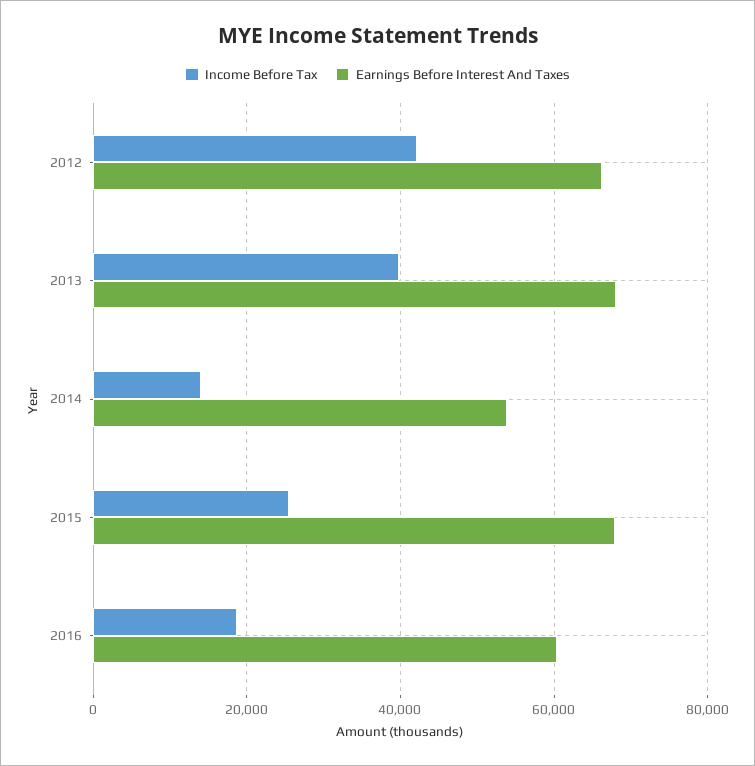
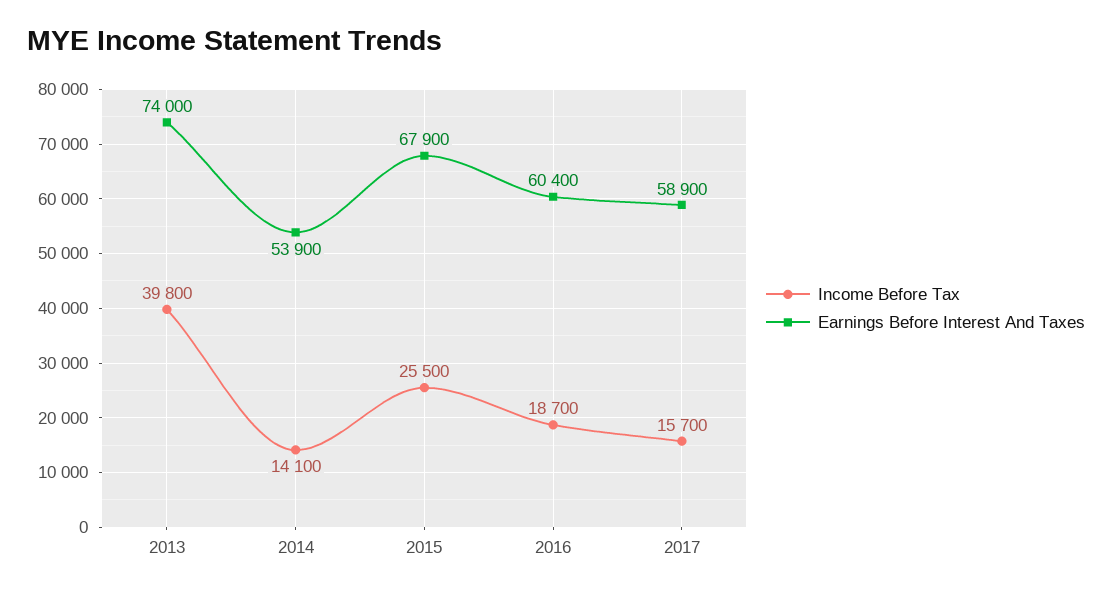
Income Before Tax, 2012: 42000 -> none
Earnings Before Interest And Taxes, 2012: 66000 -> none
Earnings Before Interest And Taxes, 2013: 68000 -> 74000
Income Before Tax, 2017: none -> 15700
Earnings Before Interest And Taxes, 2017: none -> 58900

